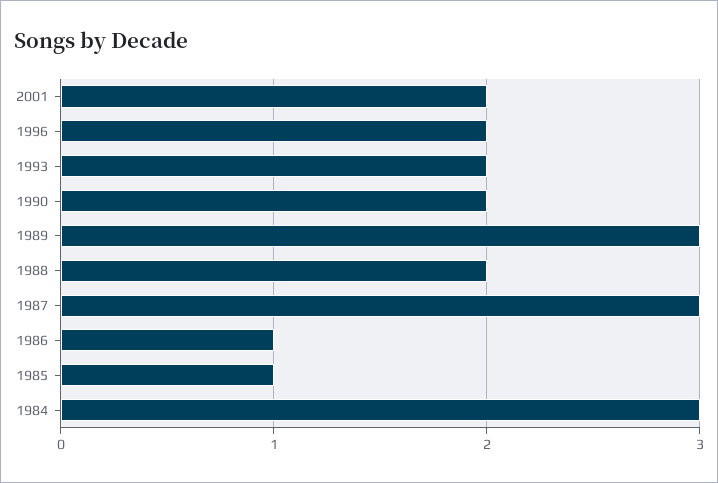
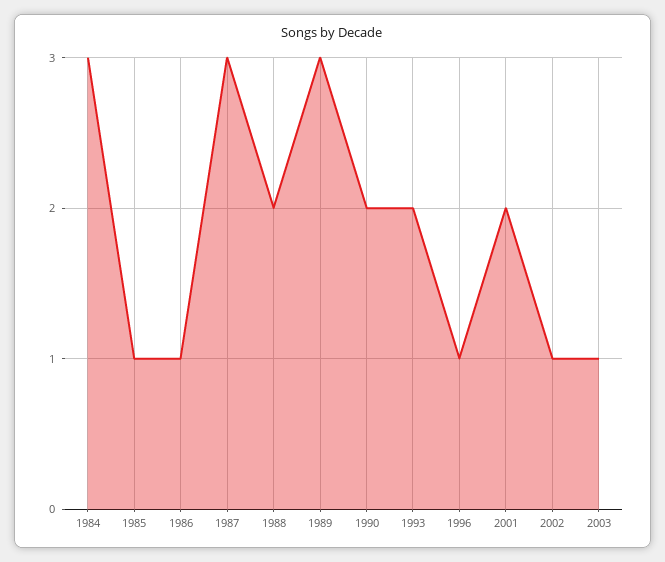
1996: 2 -> 1
2002: none -> 1
2003: none -> 1

